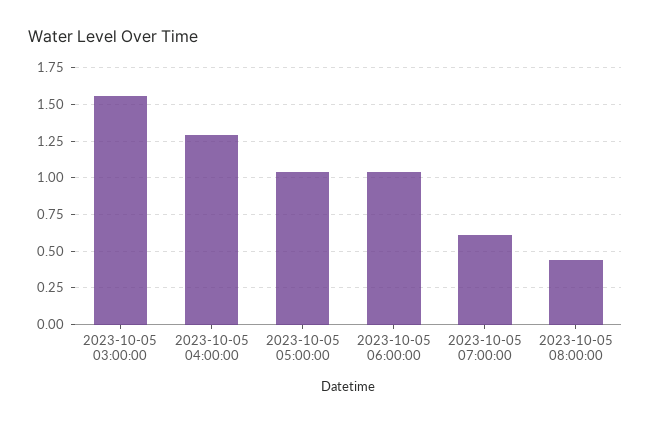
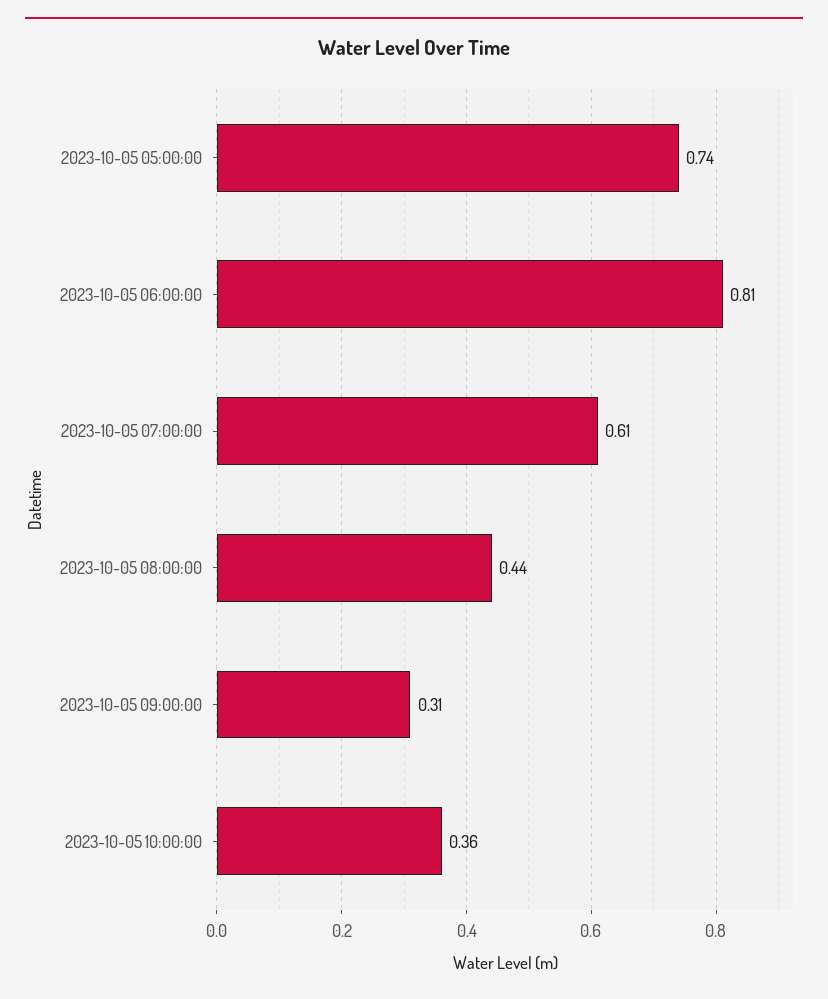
2023-10-05 03:00:00: 1.55 -> none
2023-10-05 04:00:00: 1.3 -> none
2023-10-05 05:00:00: 1.05 -> 0.74
2023-10-05 06:00:00: 1.05 -> 0.81
2023-10-05 09:00:00: none -> 0.31
2023-10-05 10:00:00: none -> 0.36

